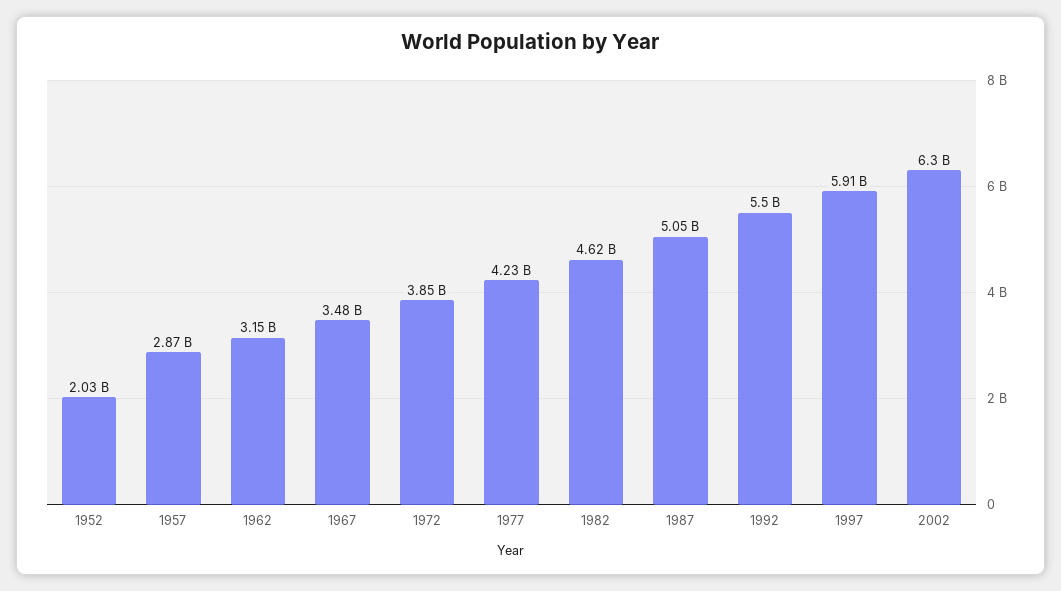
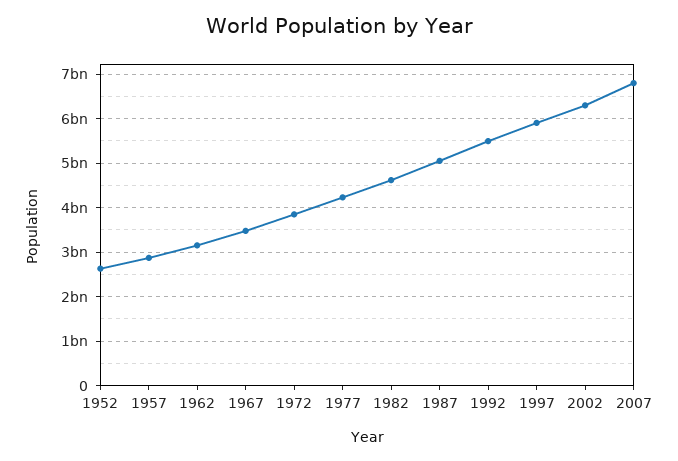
1952: 2030000000 -> 2600000000
2007: none -> 6800000000

